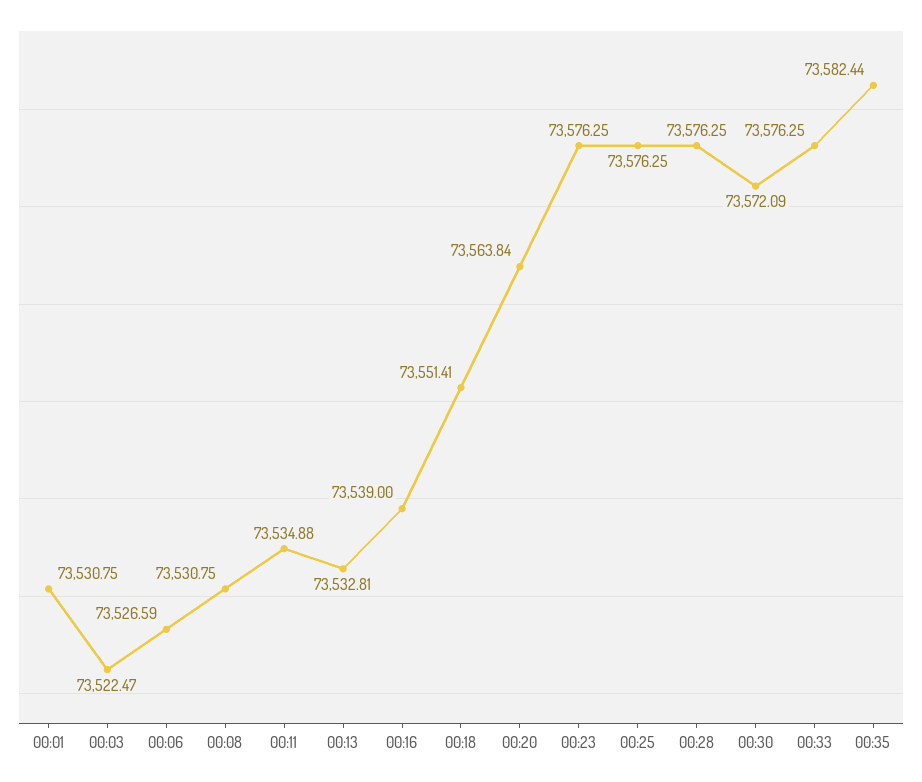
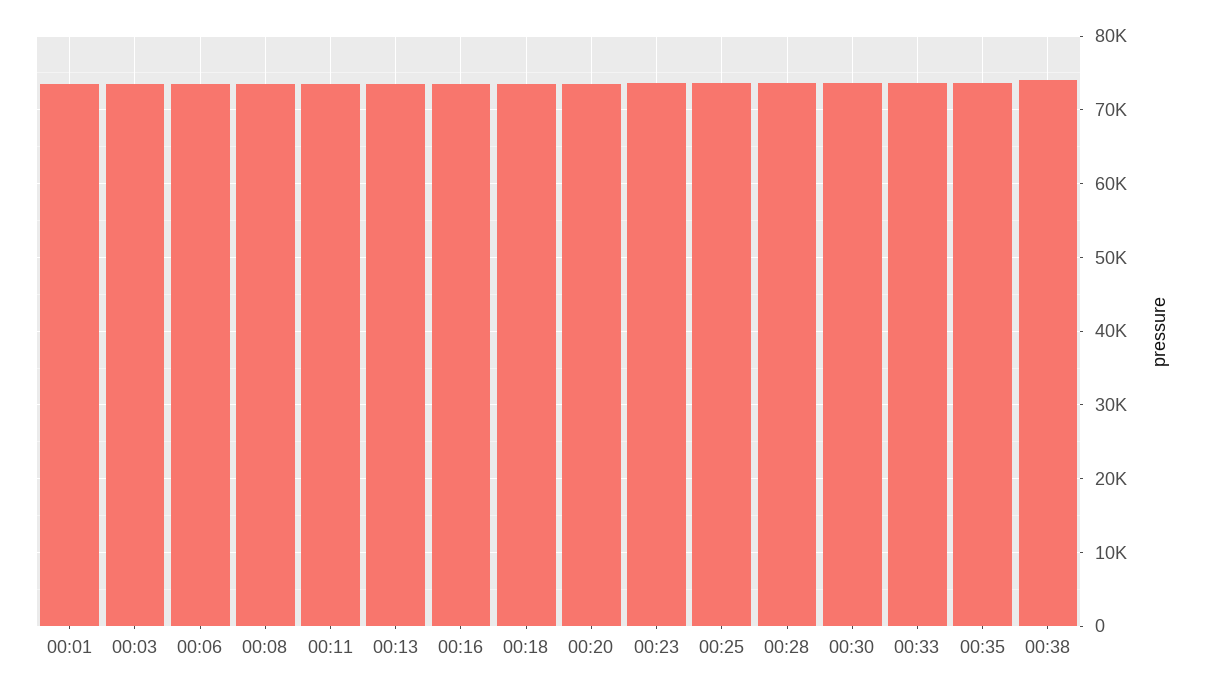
00:38: none -> 74000

